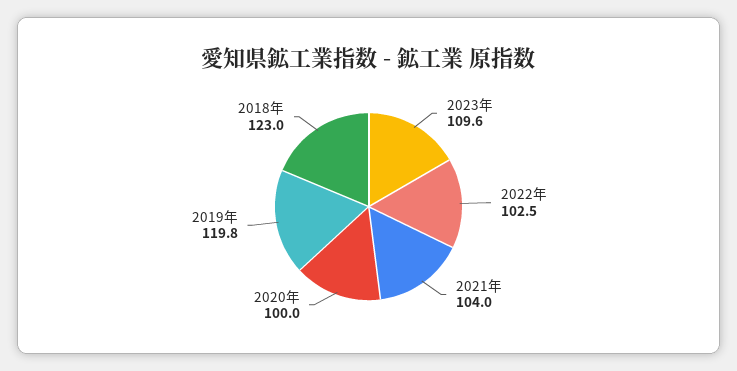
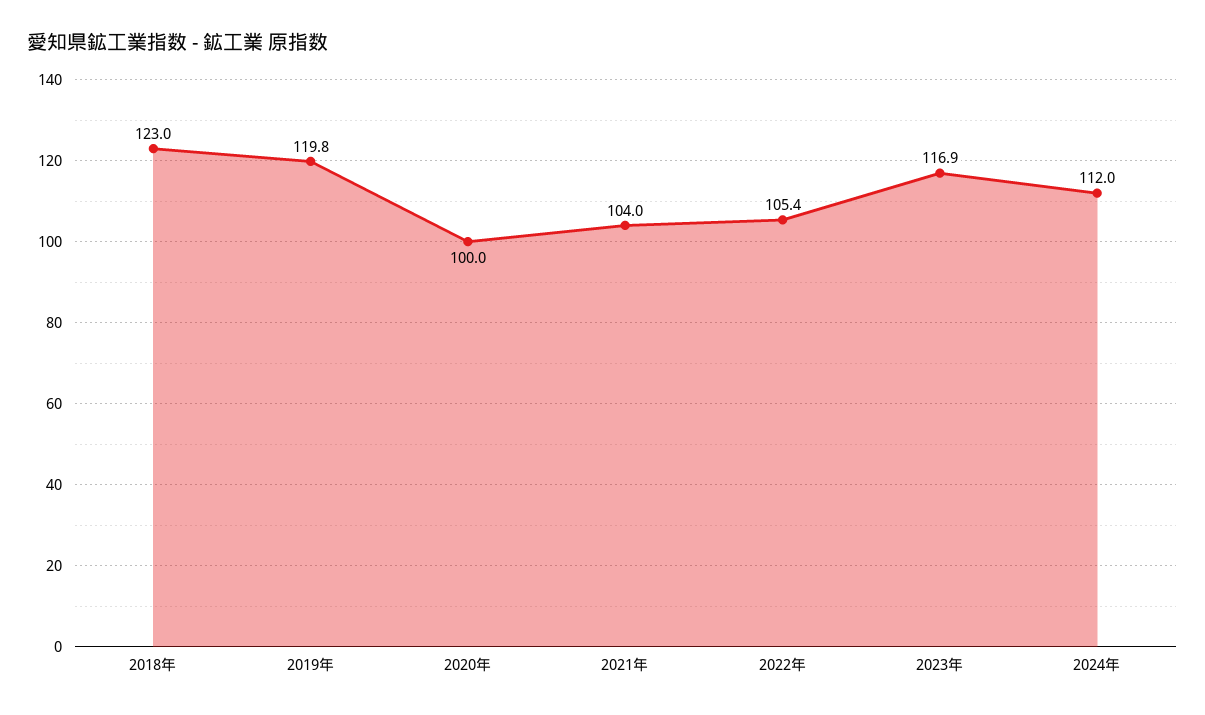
2023年: 109.6 -> 116.9
2022年: 102.5 -> 105.4
2024年: none -> 112

